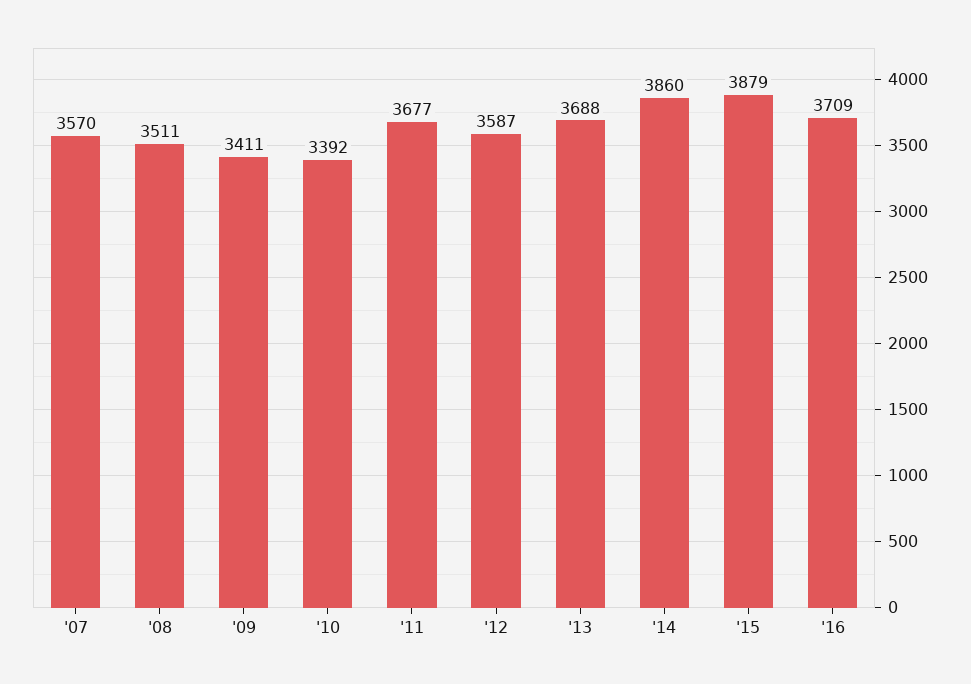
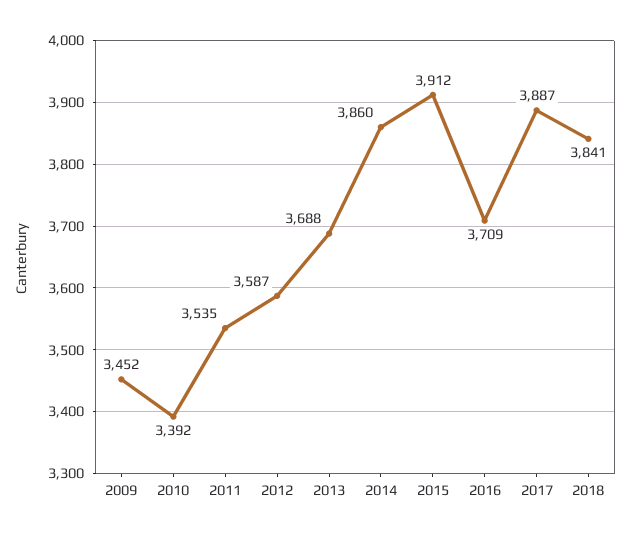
'07: 3570 -> none
'08: 3511 -> none
'09: 3411 -> 3452
'11: 3677 -> 3535
'15: 3879 -> 3912
2017: none -> 3887
2018: none -> 3841

